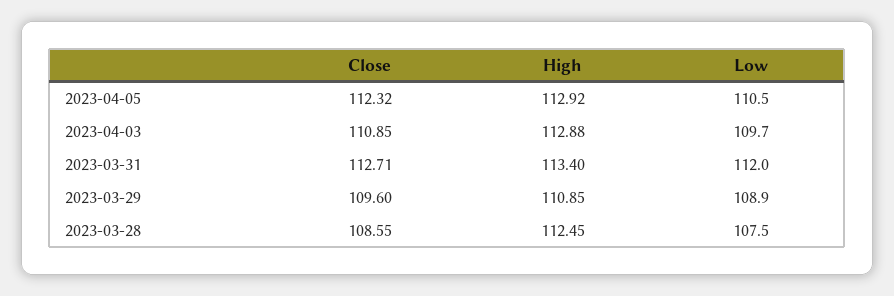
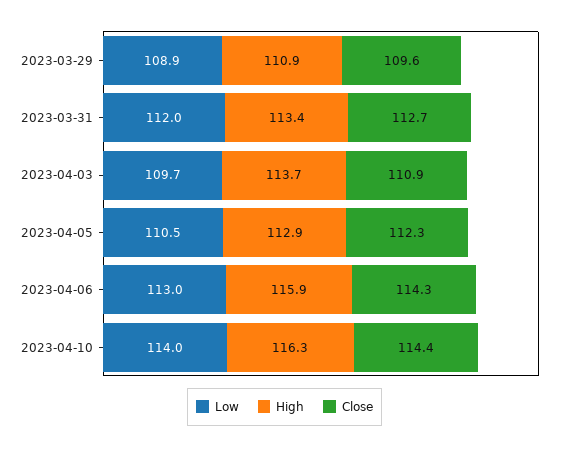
High, 2023-04-03: 112.88 -> 113.7
Close, 2023-03-28: 108.55 -> none
High, 2023-03-28: 112.45 -> none
Low, 2023-03-28: 107.5 -> none
Low, 2023-04-06: none -> 113
High, 2023-04-06: none -> 115.9
Close, 2023-04-06: none -> 114.3
Low, 2023-04-10: none -> 114
High, 2023-04-10: none -> 116.3
Close, 2023-04-10: none -> 114.4

